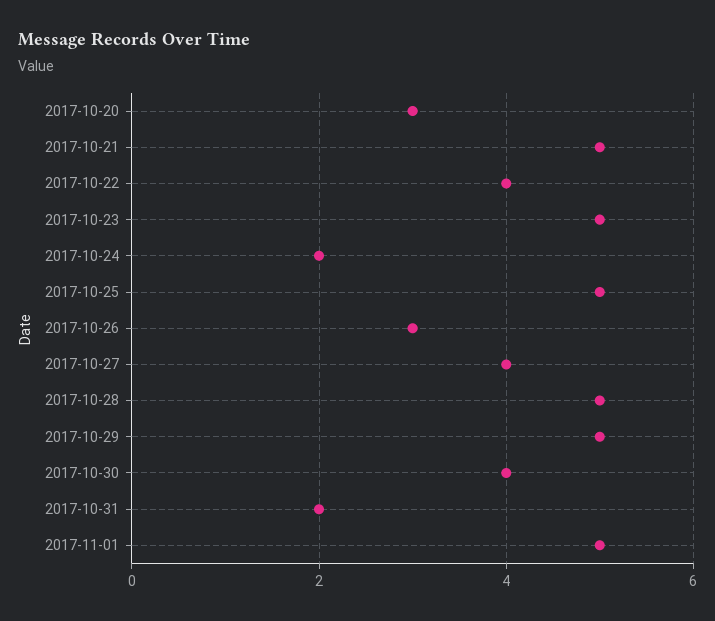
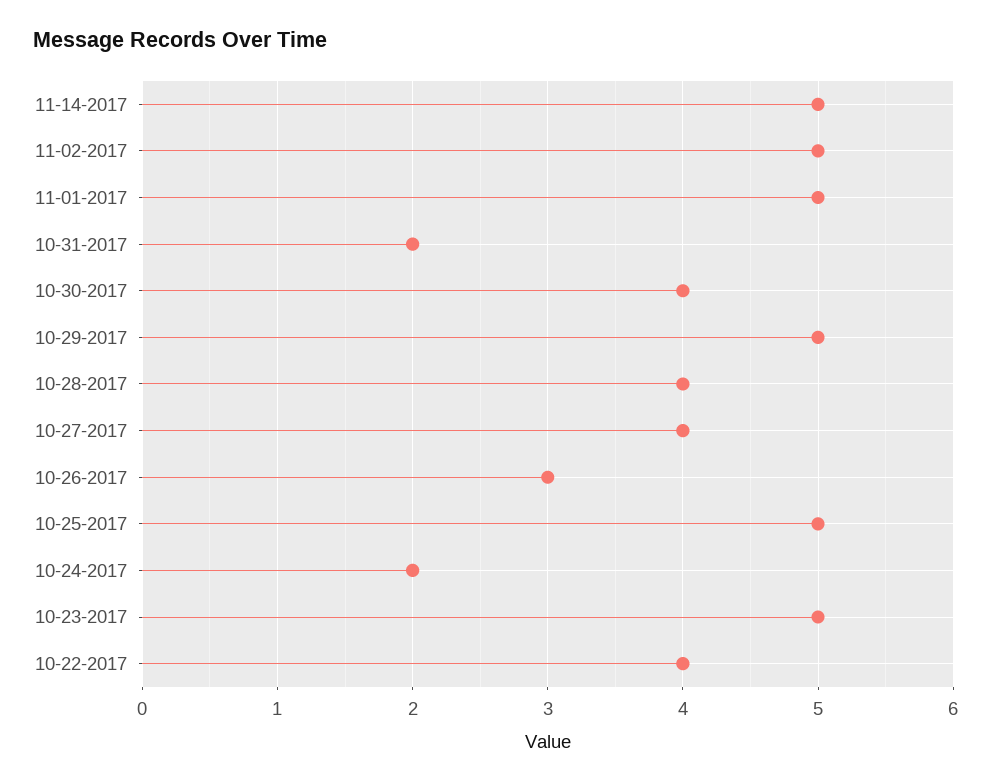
2017-10-20: 3 -> none
2017-10-21: 5 -> none
2017-10-28: 5 -> 4
11-14-2017: none -> 5
11-02-2017: none -> 5

